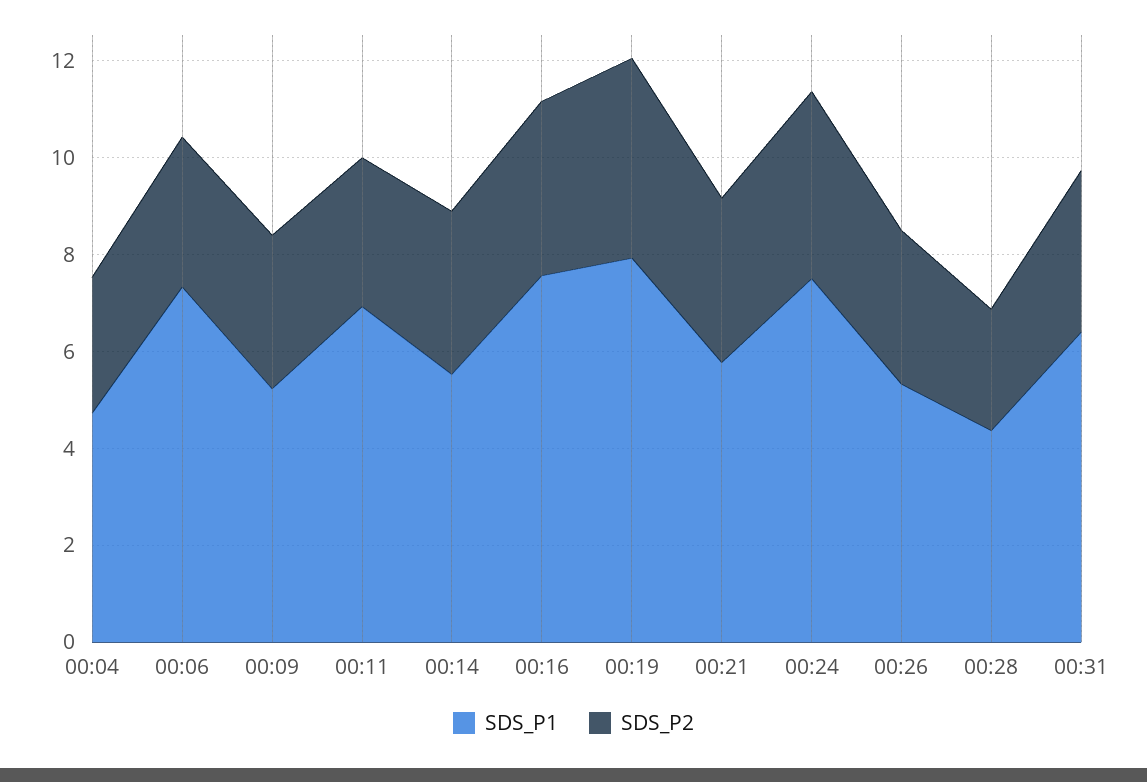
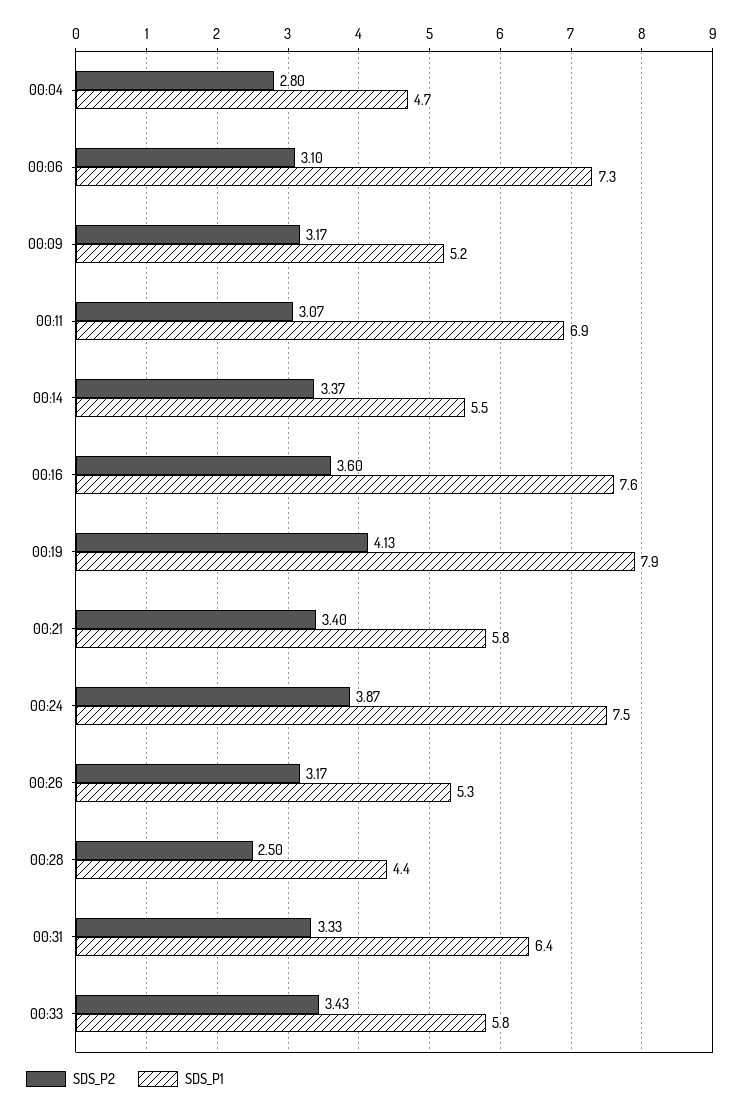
SDS_P2, 00:33: none -> 3.43
SDS_P1, 00:33: none -> 5.8

